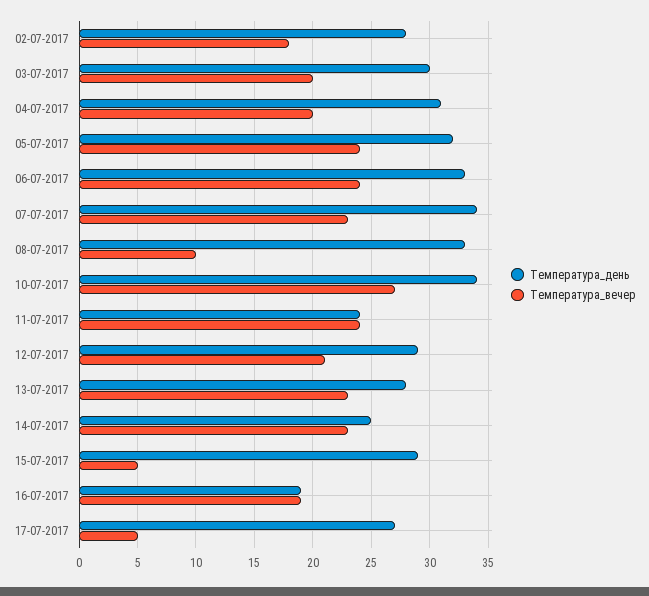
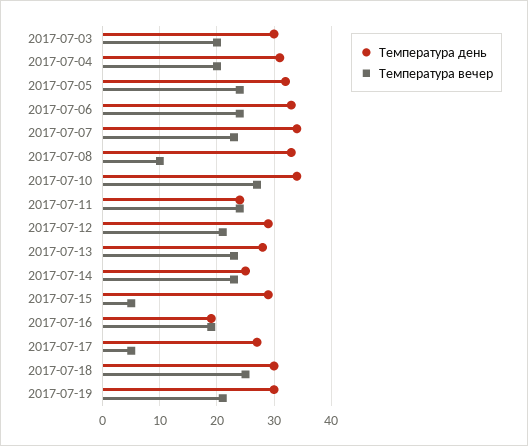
Температура_день, 02-07-2017: 28 -> none
Температура_вечер, 02-07-2017: 18 -> none
Температура_день, 2017-07-18: none -> 30
Температура_вечер, 2017-07-18: none -> 25
Температура_день, 2017-07-19: none -> 30
Температура_вечер, 2017-07-19: none -> 20

